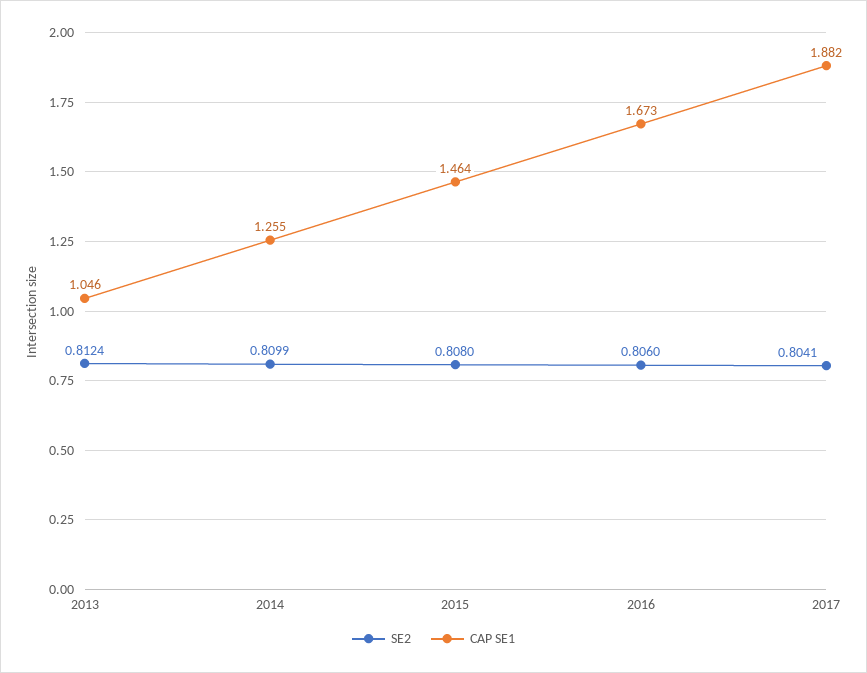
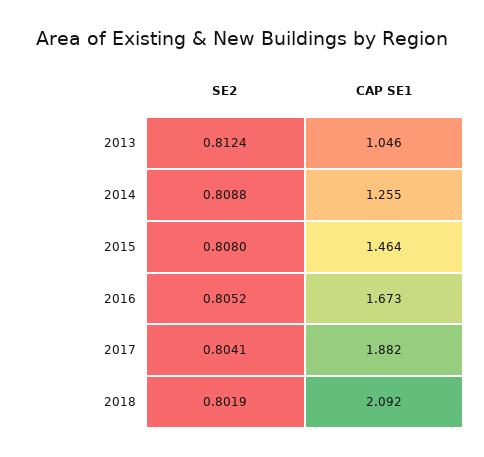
SE2, 2014: 0.8099 -> 0.8088
SE2, 2016: 0.806 -> 0.8052
SE2, 2018: none -> 0.8019
CAP SE1, 2018: none -> 2.092

